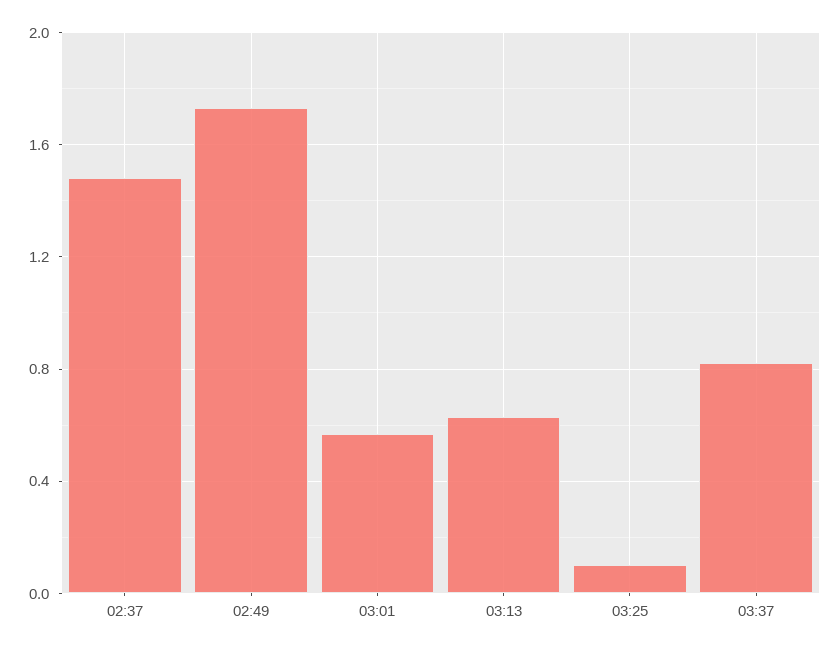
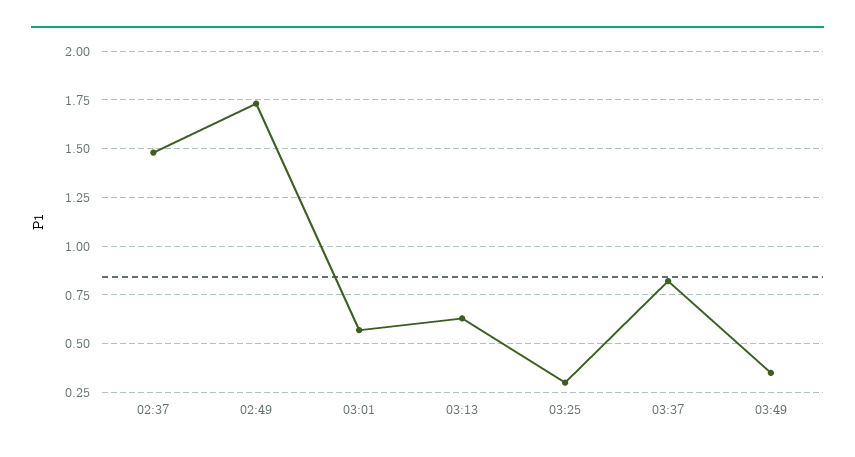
03:25: 0.1 -> 0.3
03:49: none -> 0.35

